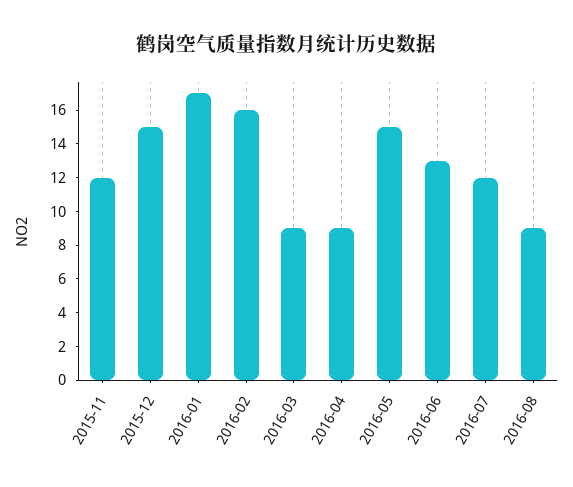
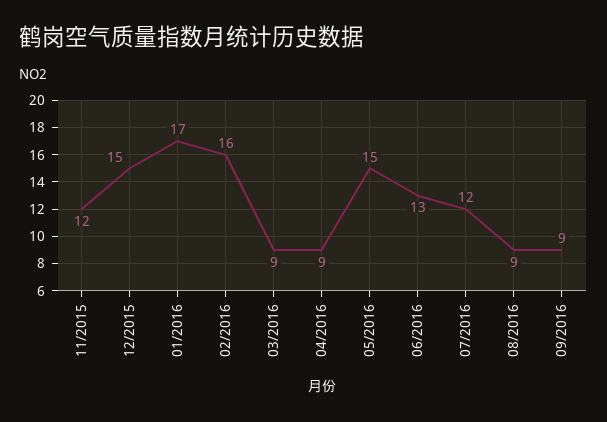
09/2016: none -> 9

